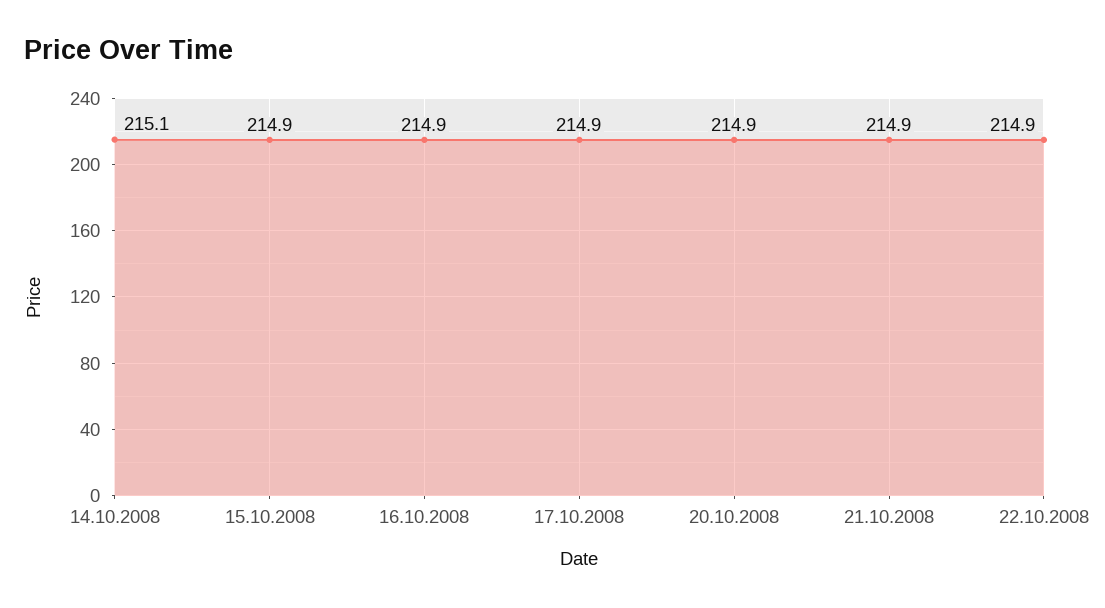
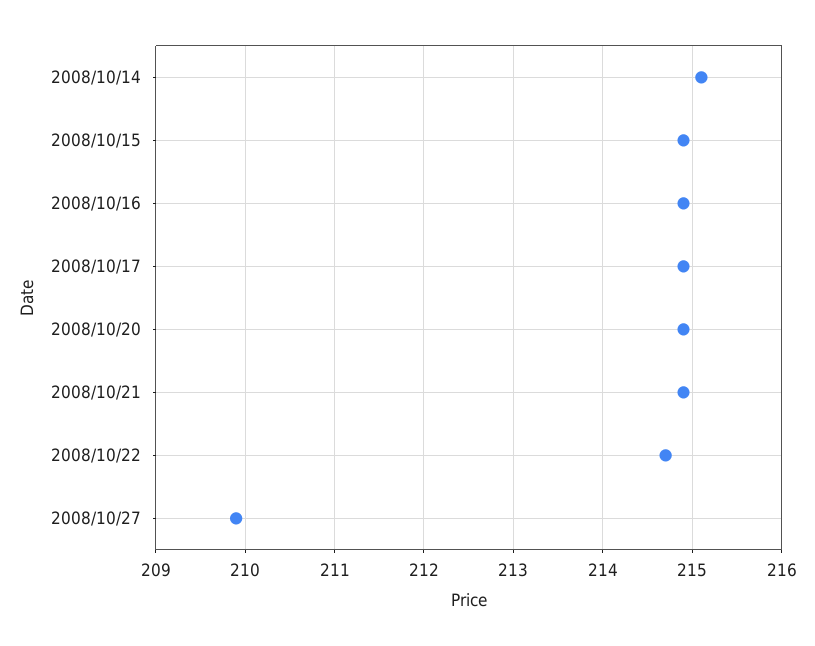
22.10.2008: 214.9 -> 214.7
2008/10/27: none -> 209.9

